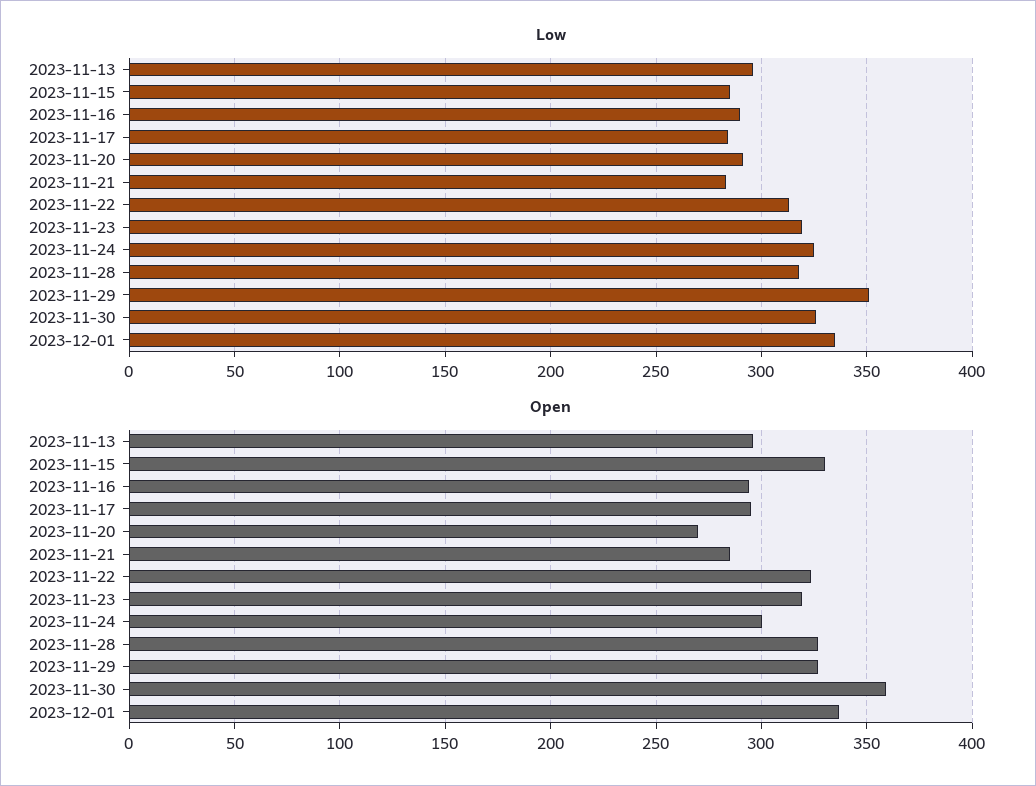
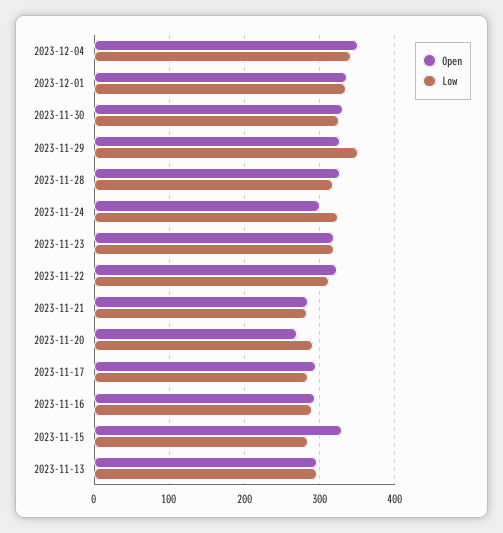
Open, 2023-11-30: 360 -> 330
Open, 2023-12-04: none -> 350
Low, 2023-12-04: none -> 340

